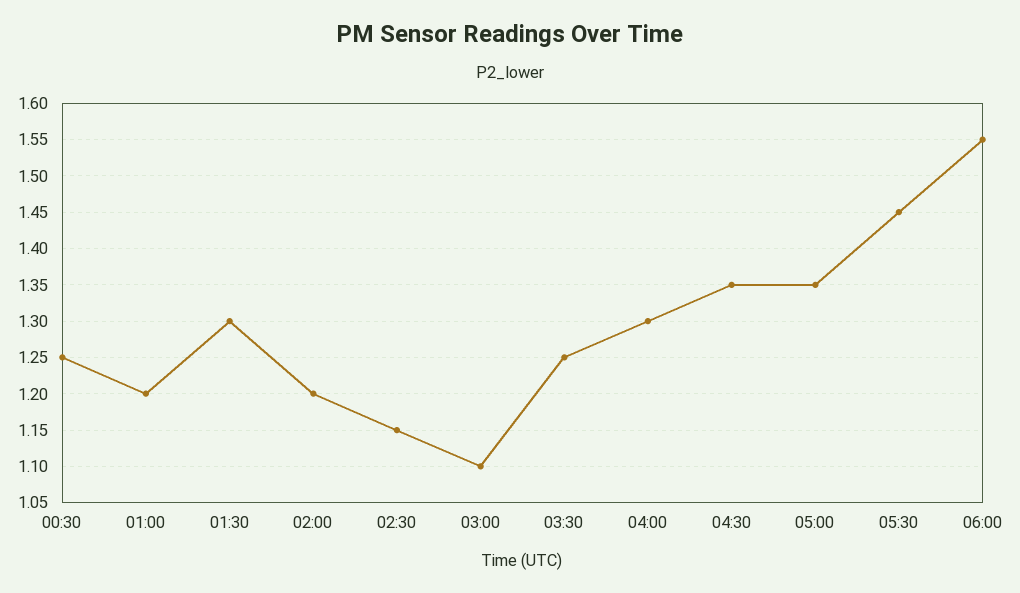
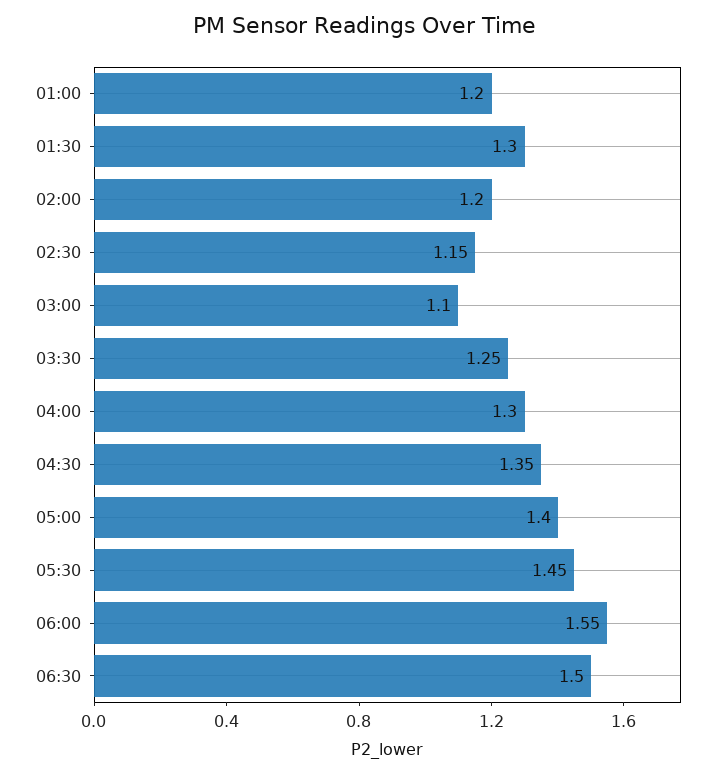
00:30: 1.25 -> none
05:00: 1.35 -> 1.4
06:30: none -> 1.5

